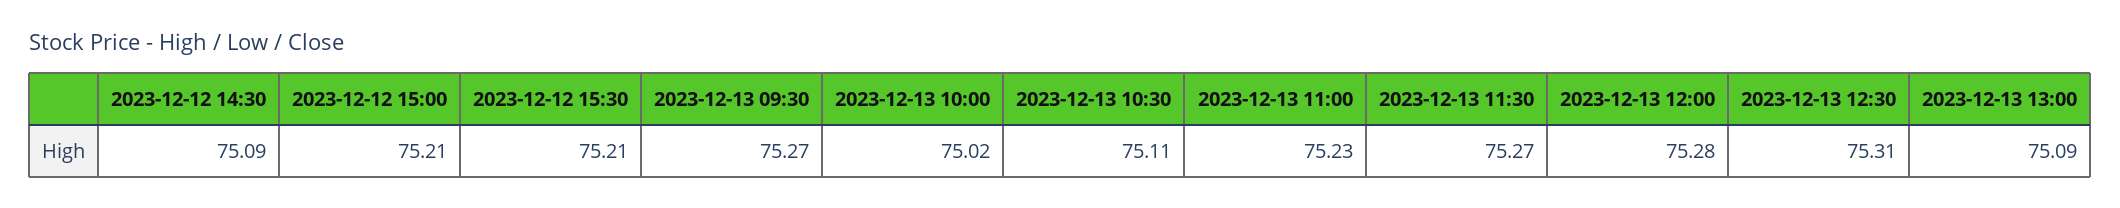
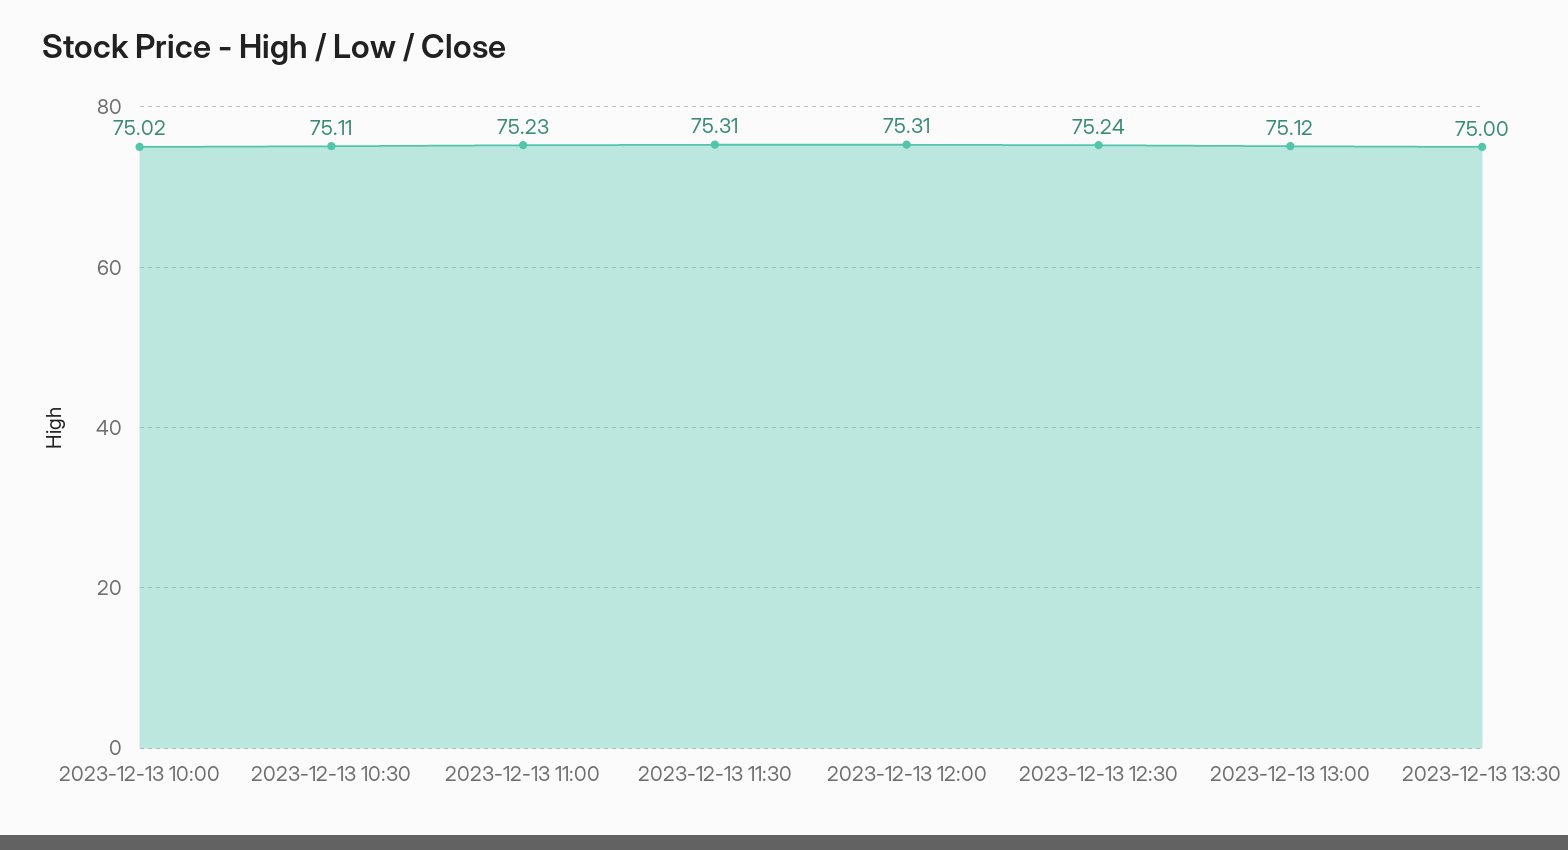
2023-12-12 14:30: 75.09 -> none
2023-12-12 15:00: 75.21 -> none
2023-12-12 15:30: 75.21 -> none
2023-12-13 09:30: 75.27 -> none
2023-12-13 11:30: 75.27 -> 75.31
2023-12-13 12:00: 75.28 -> 75.31
2023-12-13 12:30: 75.31 -> 75.24
2023-12-13 13:00: 75.09 -> 75.12
2023-12-13 13:30: none -> 75

